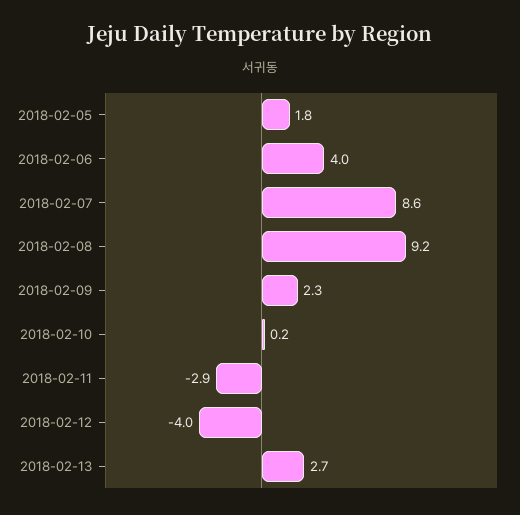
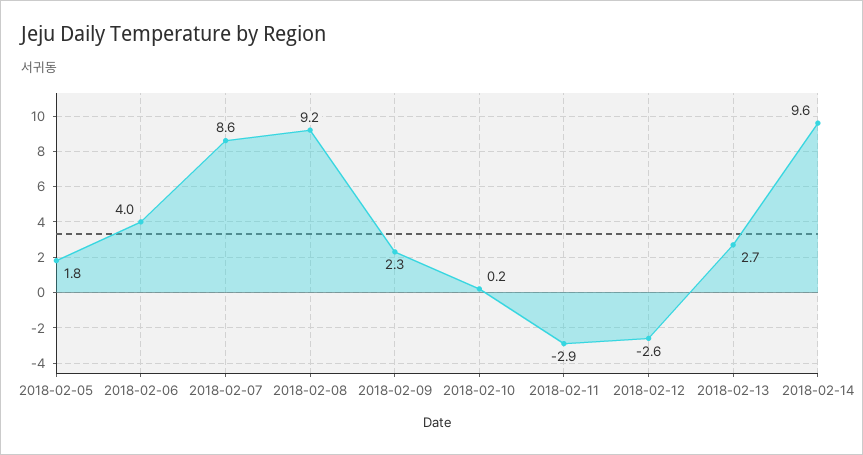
2018-02-12: -4 -> -2.6
2018-02-14: none -> 9.6

